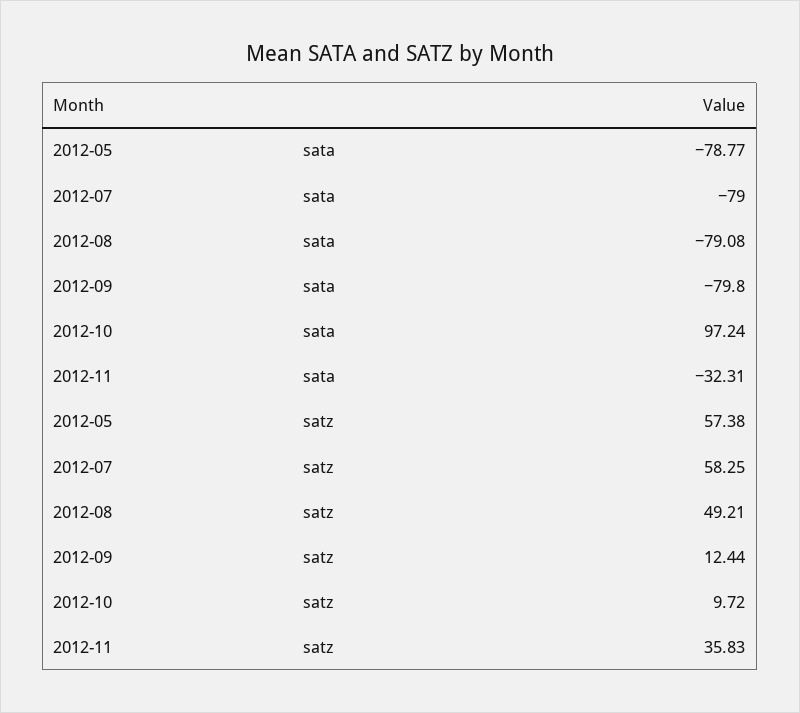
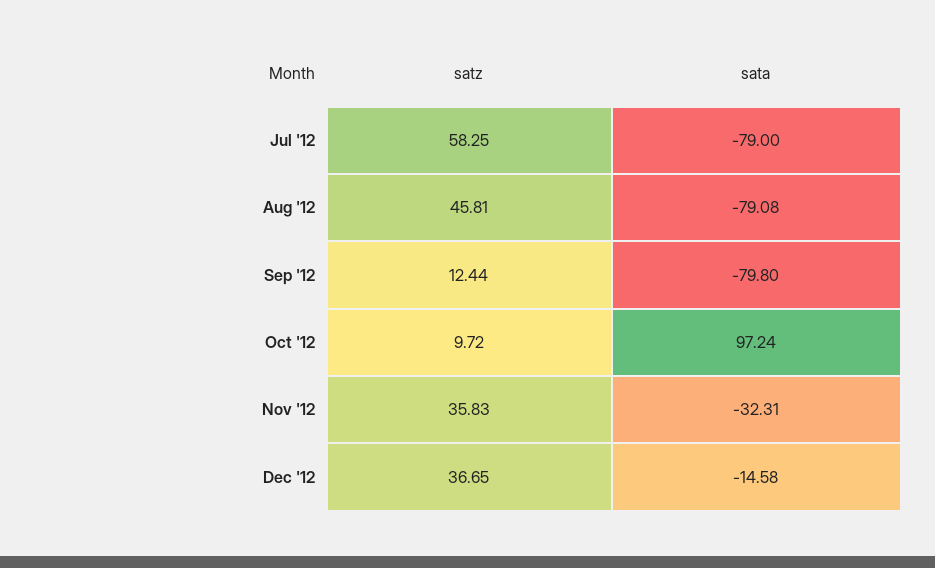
2012-05, sata: -78.77 -> none
2012-05, satz: 57.38 -> none
2012-08, satz: 49.21 -> 45.81
Dec '12, satz: none -> 36.65
Dec '12, sata: none -> -14.58

